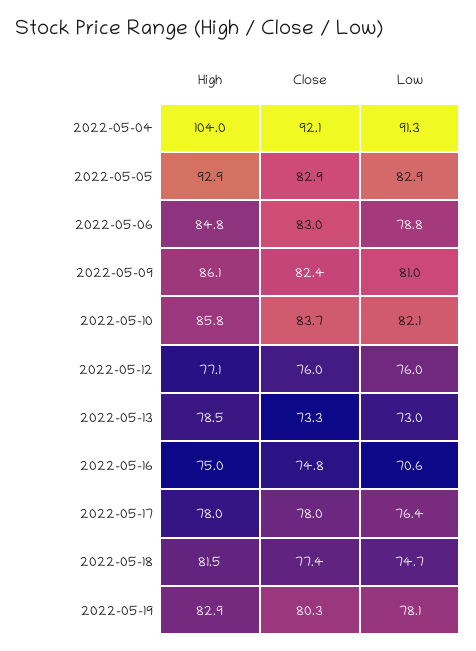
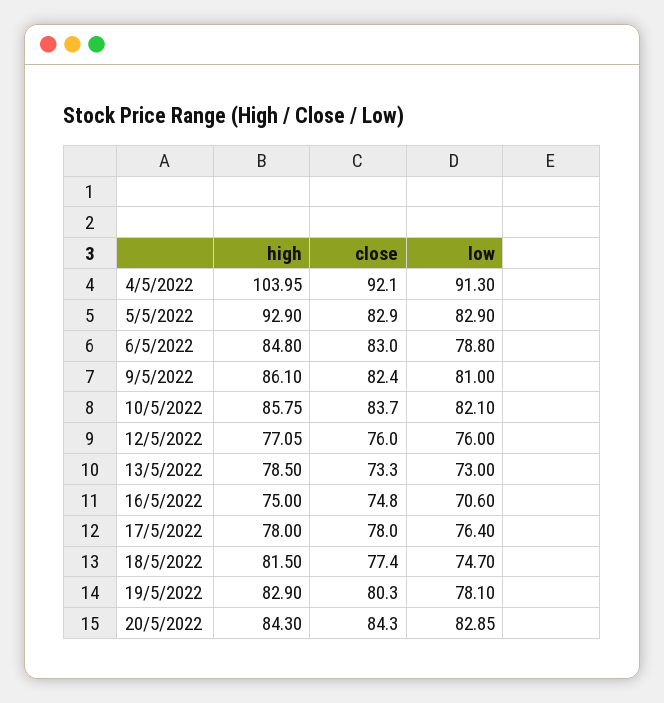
High, 20/5/2022: none -> 84.3
Close, 20/5/2022: none -> 84.3
Low, 20/5/2022: none -> 82.85

